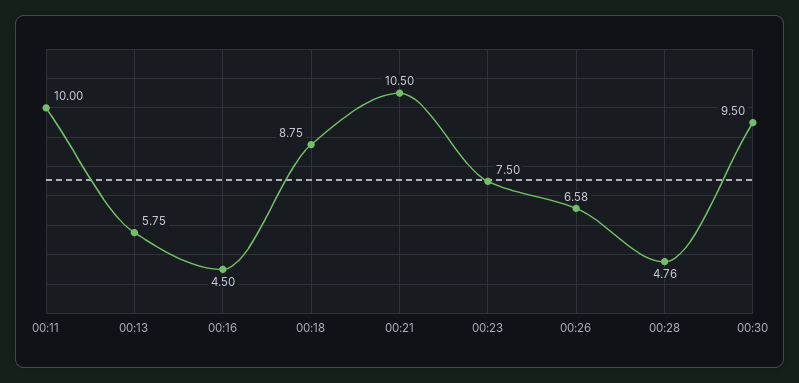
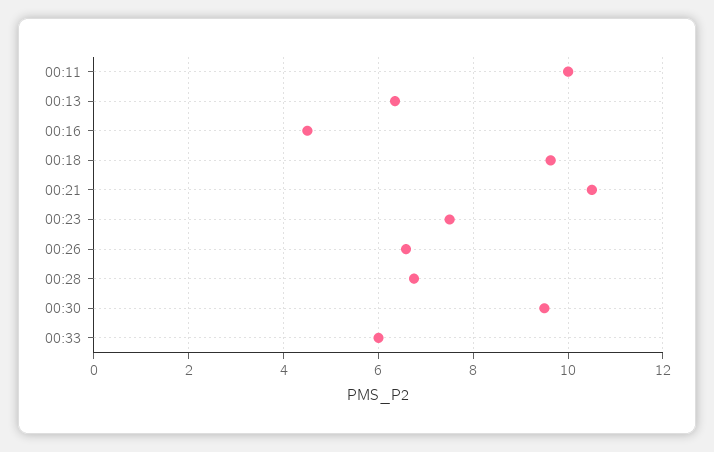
00:13: 5.75 -> 6.4
00:18: 8.75 -> 9.6
00:28: 4.76 -> 6.8
00:33: none -> 6

